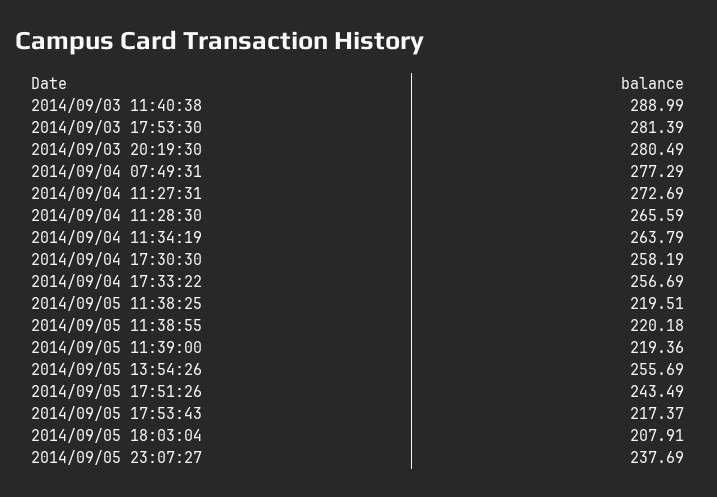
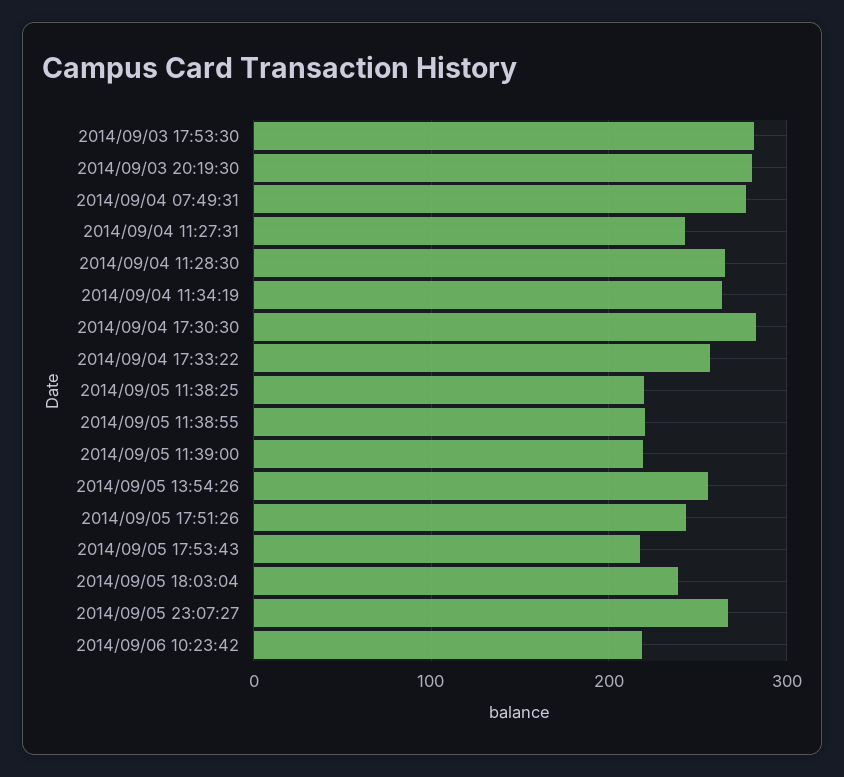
2014/09/03 11:40:38: 288.99 -> none
2014/09/04 11:27:31: 272.69 -> 240
2014/09/04 17:30:30: 258.19 -> 280
2014/09/05 18:03:04: 207.91 -> 240
2014/09/05 23:07:27: 237.69 -> 270
2014/09/06 10:23:42: none -> 220

